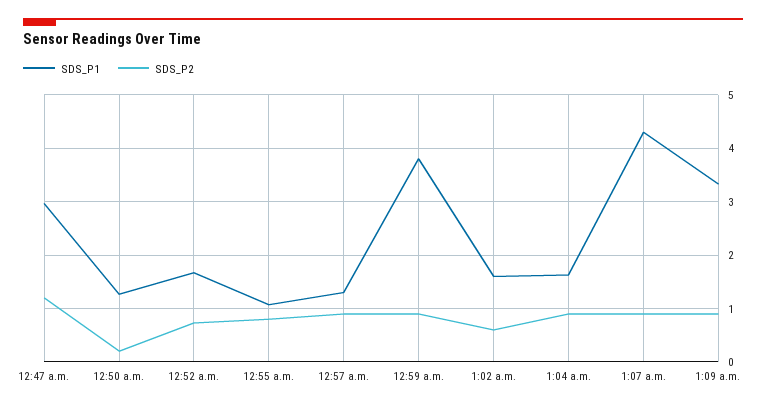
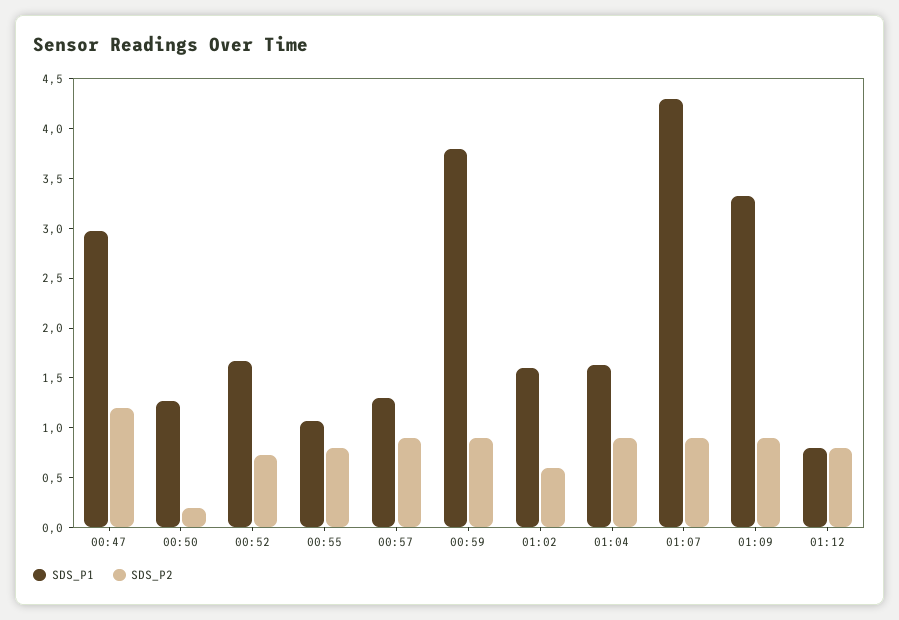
SDS_P1, 01:12: none -> 0.8
SDS_P2, 01:12: none -> 0.8

